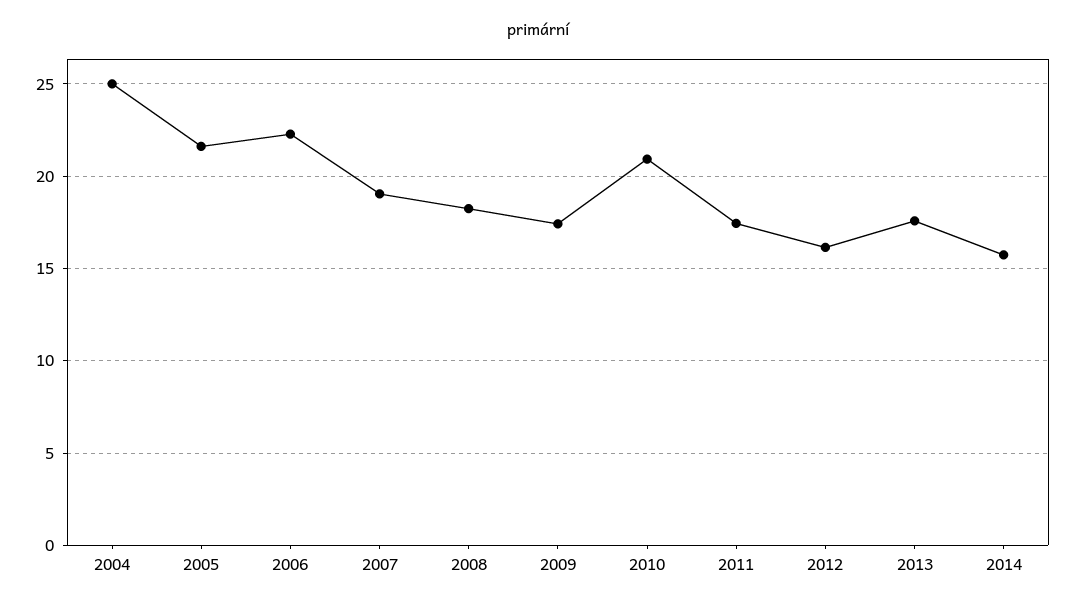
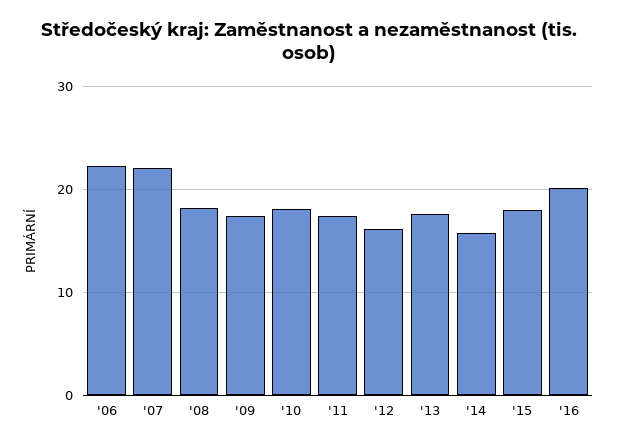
2004: 25 -> none
2005: 21.5 -> none
2007: 19 -> 22
2010: 21 -> 18
'15: none -> 18
'16: none -> 20

